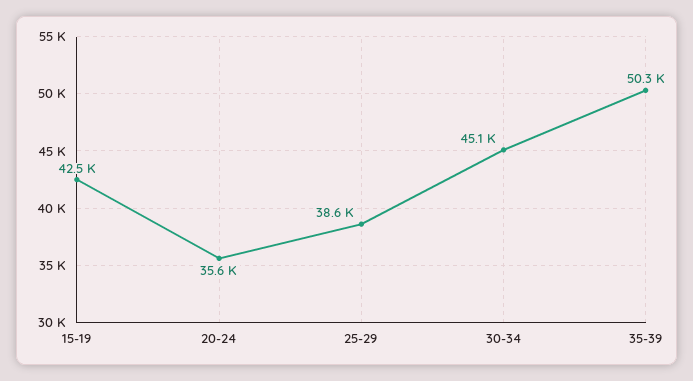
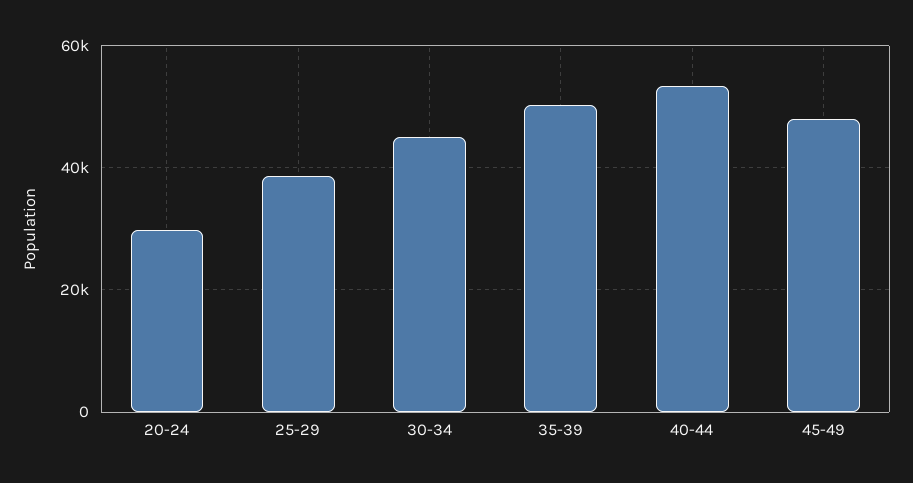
15-19: 42500 -> none
20-24: 35600 -> 30000
40-44: none -> 54000
45-49: none -> 48000

